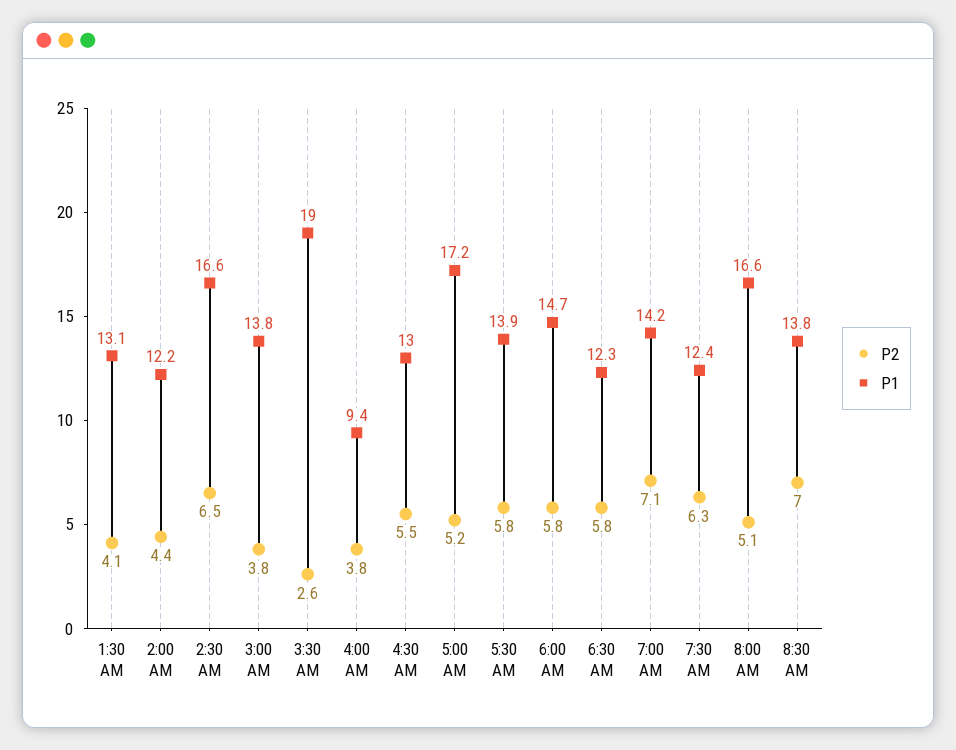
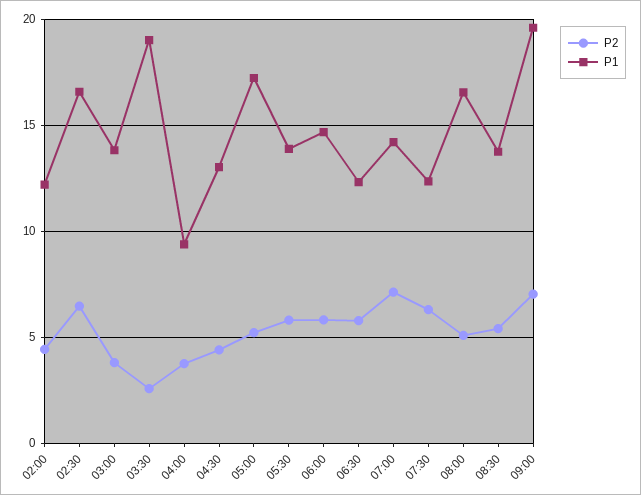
P2, 1:30 AM: 4.1 -> none
P1, 1:30 AM: 13.1 -> none
P2, 4:30 AM: 5.5 -> 4.5
P2, 8:30 AM: 7 -> 5.5
P2, 09:00: none -> 7
P1, 09:00: none -> 19.5

